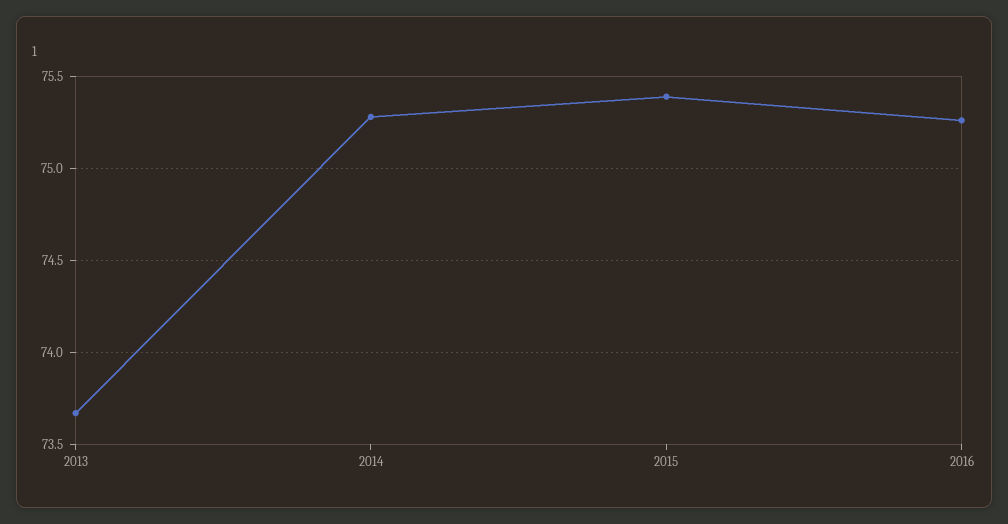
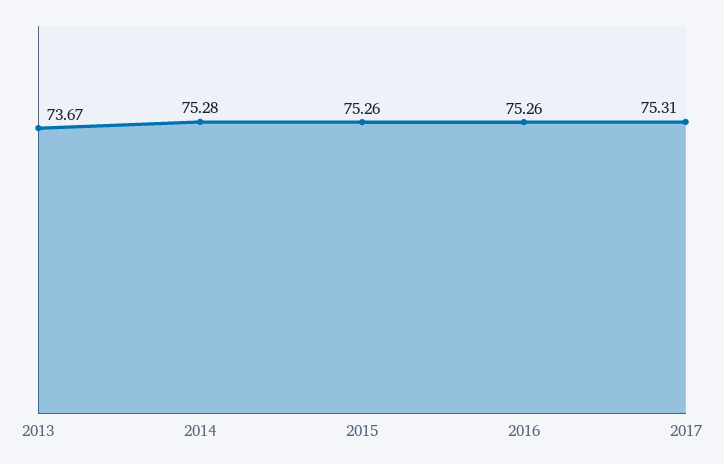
2015: 75.4 -> 75.26
2017: none -> 75.31

